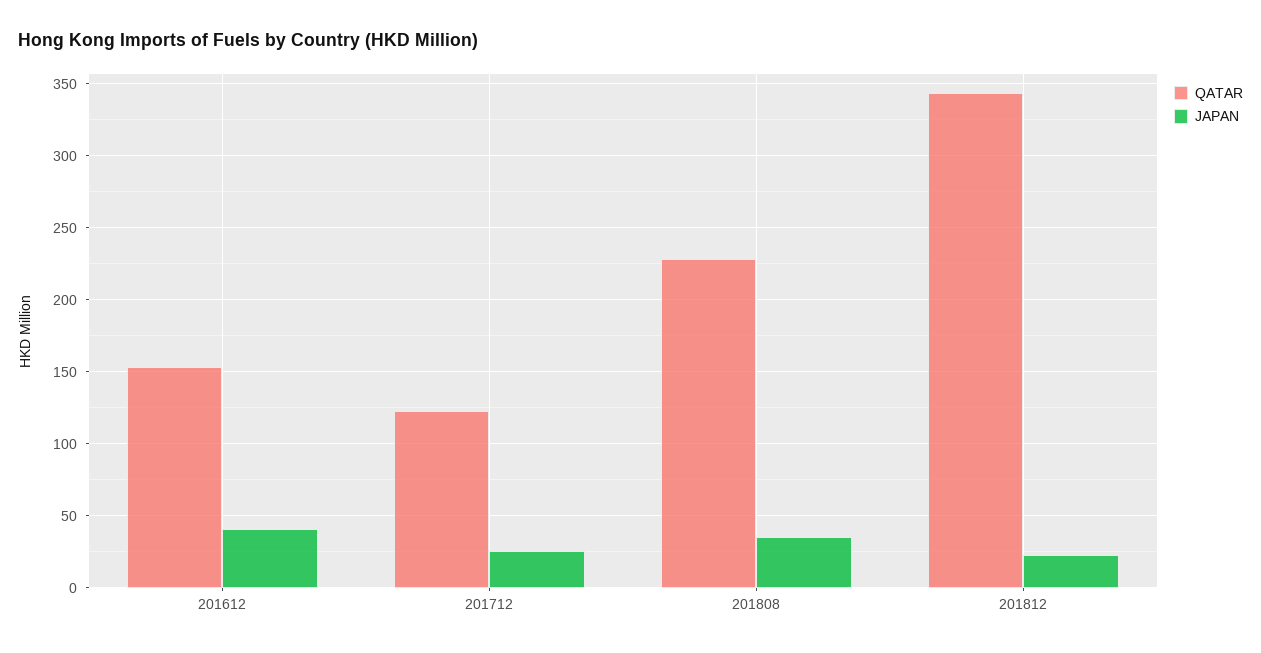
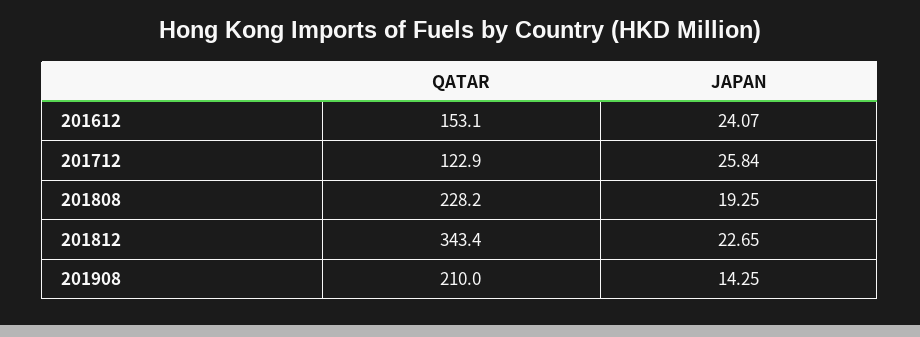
JAPAN, 201612: 40 -> 24.07
JAPAN, 201808: 35 -> 19.25
QATAR, 201908: none -> 210
JAPAN, 201908: none -> 14.25

